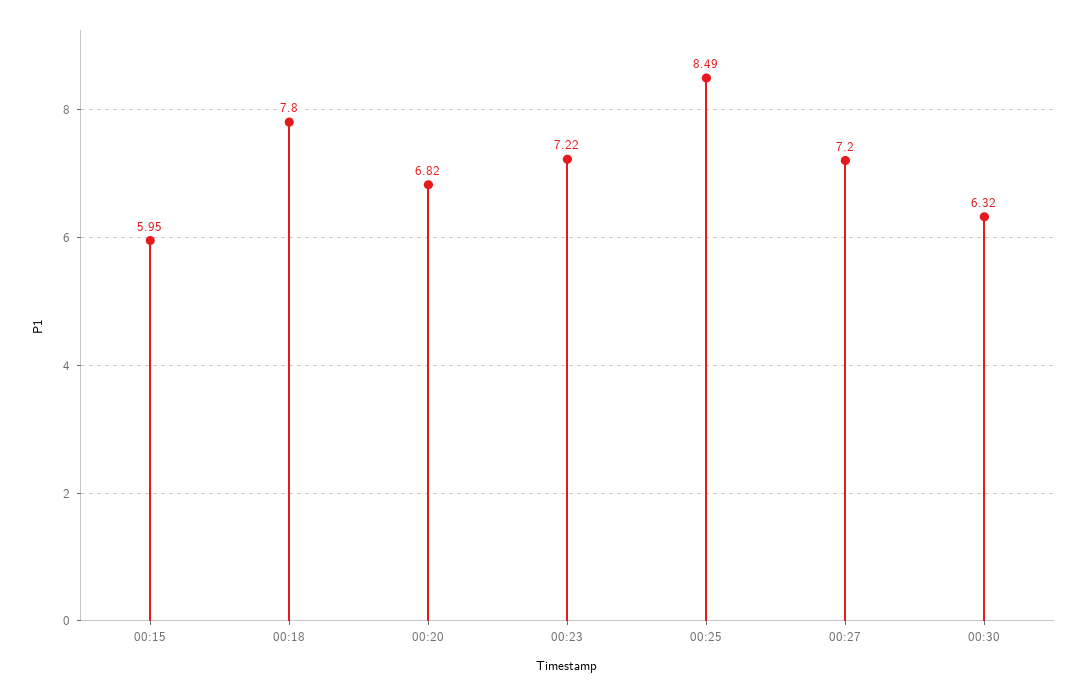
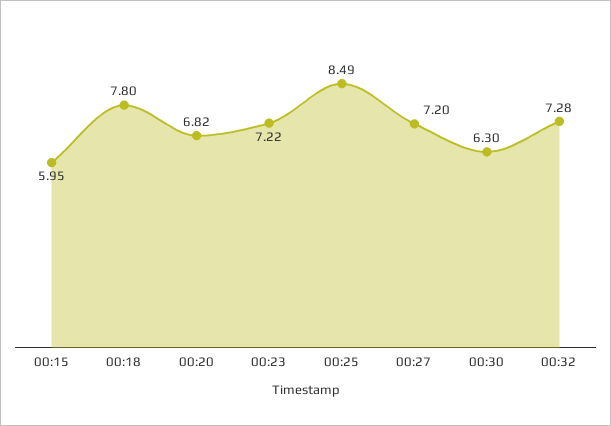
00:30: 6.32 -> 6.3
00:32: none -> 7.28

